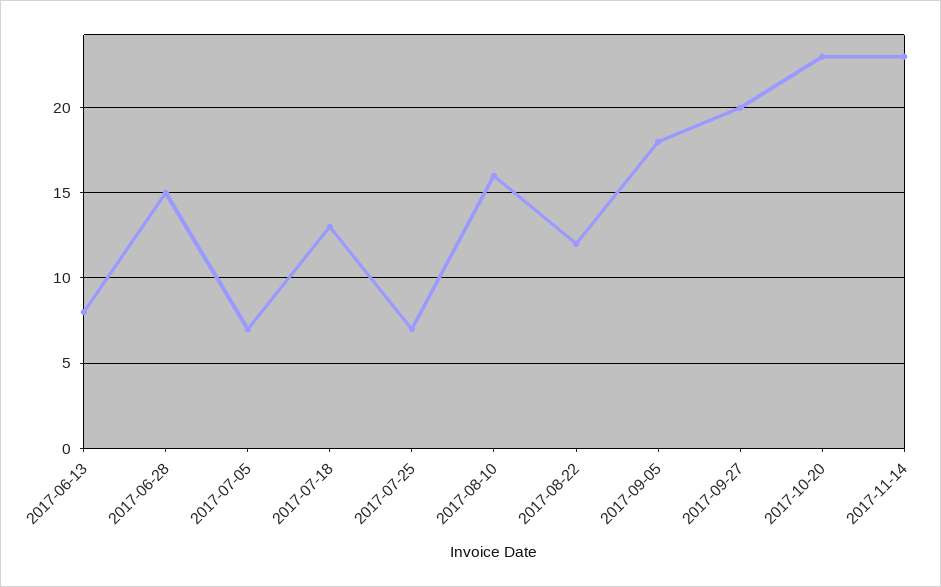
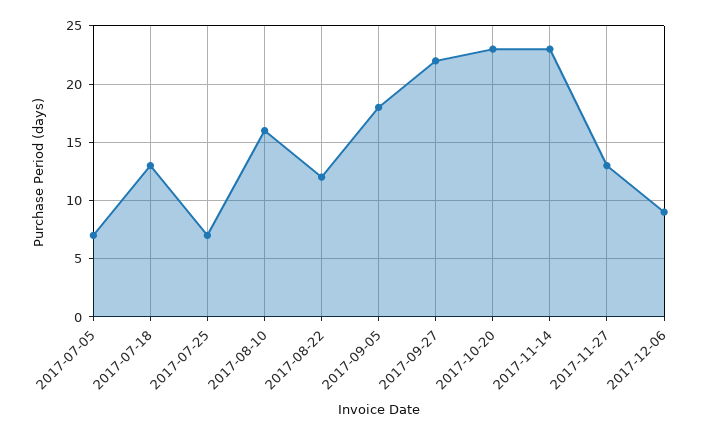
2017-06-13: 8 -> none
2017-06-28: 15 -> none
2017-09-27: 20 -> 22
2017-11-27: none -> 13
2017-12-06: none -> 9

